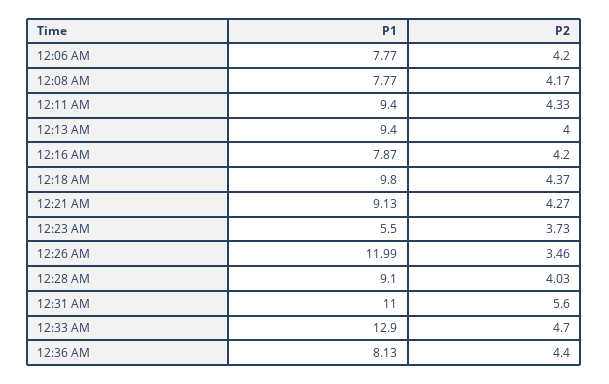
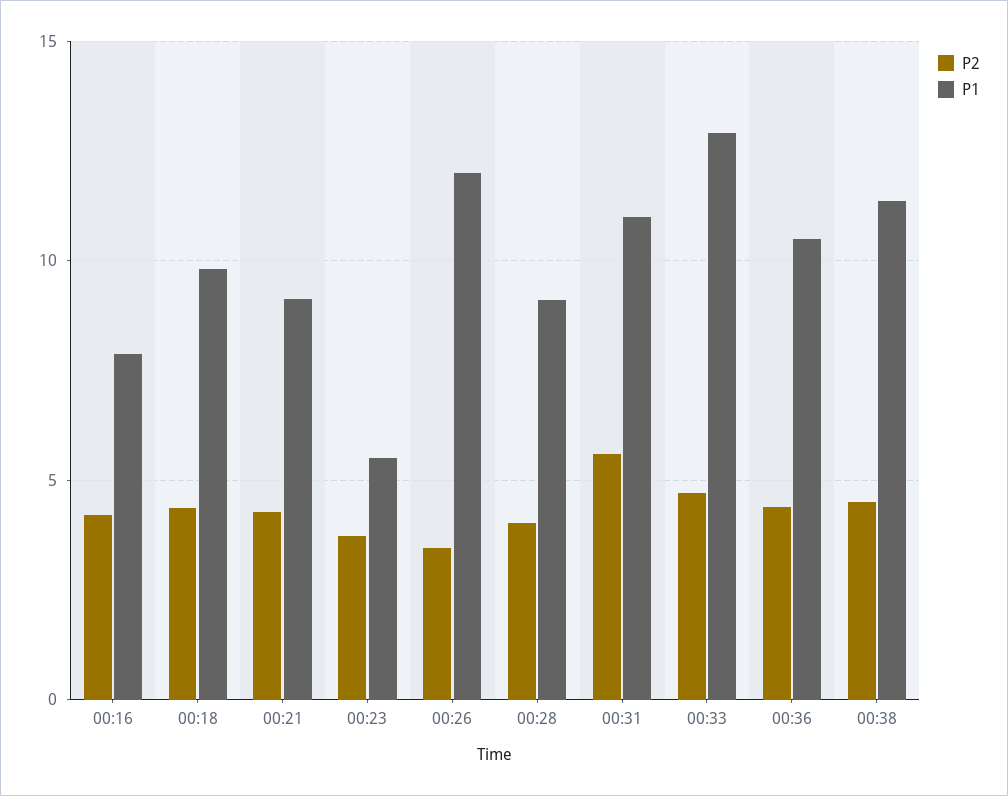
P1, 12:06 AM: 7.77 -> none
P2, 12:06 AM: 4.2 -> none
P1, 12:08 AM: 7.77 -> none
P2, 12:08 AM: 4.17 -> none
P1, 12:11 AM: 9.4 -> none
P2, 12:11 AM: 4.33 -> none
P1, 12:13 AM: 9.4 -> none
P2, 12:13 AM: 4 -> none
P1, 12:36 AM: 8.13 -> 10.5
P2, 00:38: none -> 4.5
P1, 00:38: none -> 11.5

